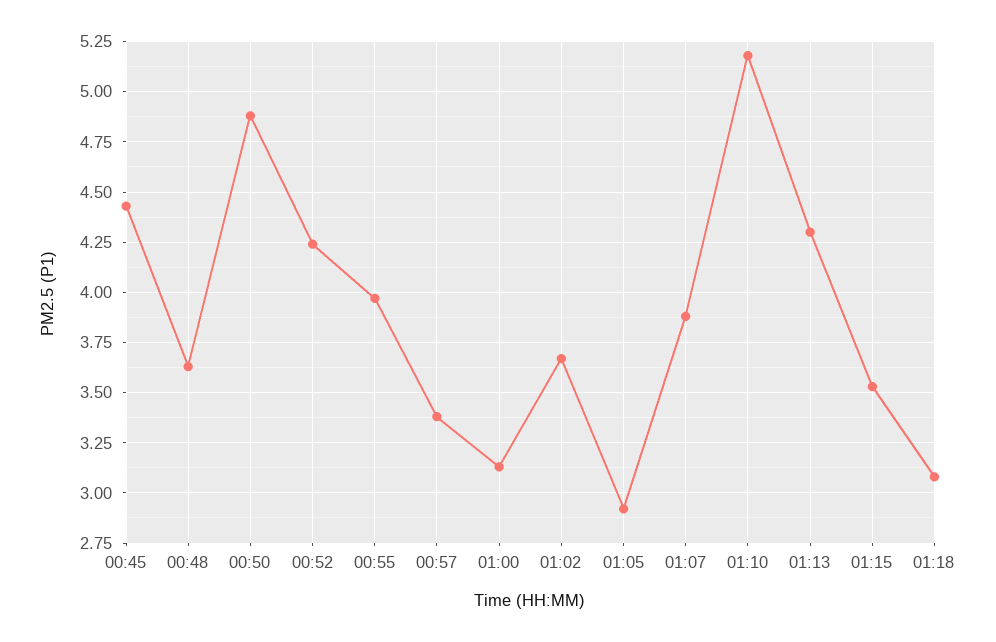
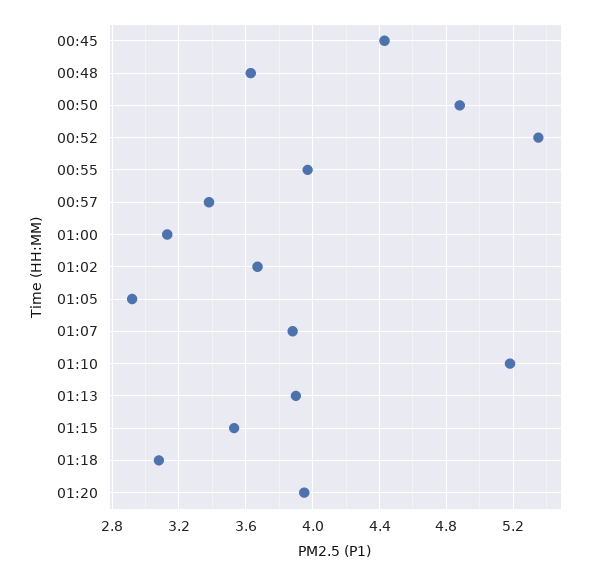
00:52: 4.25 -> 5.35
01:13: 4.3 -> 3.9
01:20: none -> 3.95

